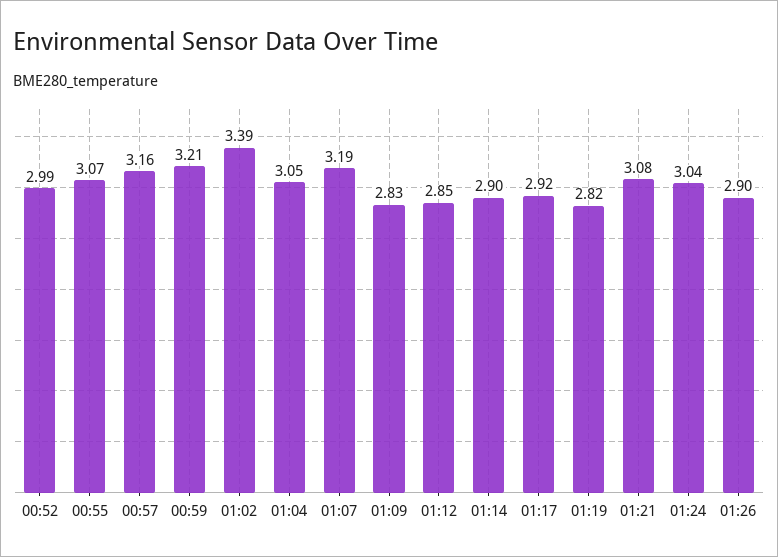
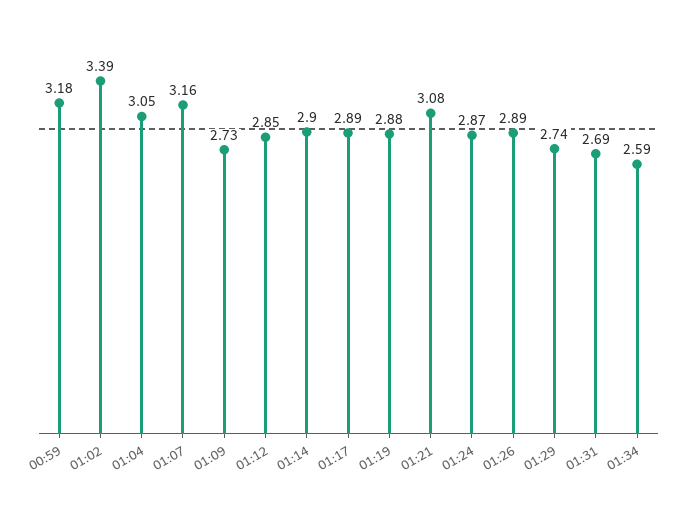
00:52: 2.99 -> none
00:55: 3.07 -> none
00:57: 3.16 -> none
00:59: 3.21 -> 3.18
01:07: 3.19 -> 3.16
01:09: 2.83 -> 2.73
01:17: 2.92 -> 2.89
01:19: 2.82 -> 2.88
01:24: 3.04 -> 2.87
01:26: 2.9 -> 2.89
01:29: none -> 2.74
01:31: none -> 2.69
01:34: none -> 2.59

